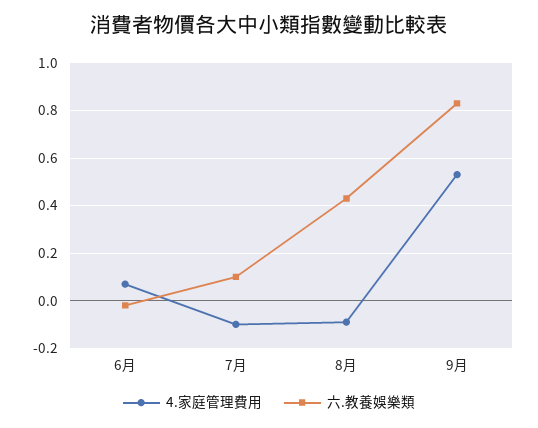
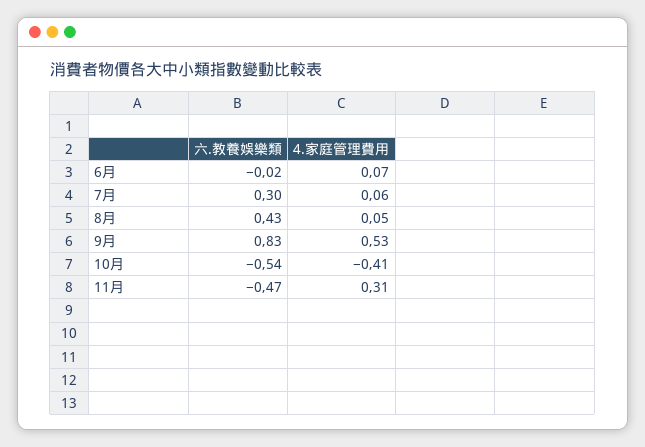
4.家庭管理費用, 7月: -0.1 -> 0.06
六.教養娛樂類, 7月: 0.1 -> 0.3
4.家庭管理費用, 8月: -0.1 -> 0.05
六.教養娛樂類, 10月: none -> -0.54
4.家庭管理費用, 10月: none -> -0.41
六.教養娛樂類, 11月: none -> -0.47
4.家庭管理費用, 11月: none -> 0.31

